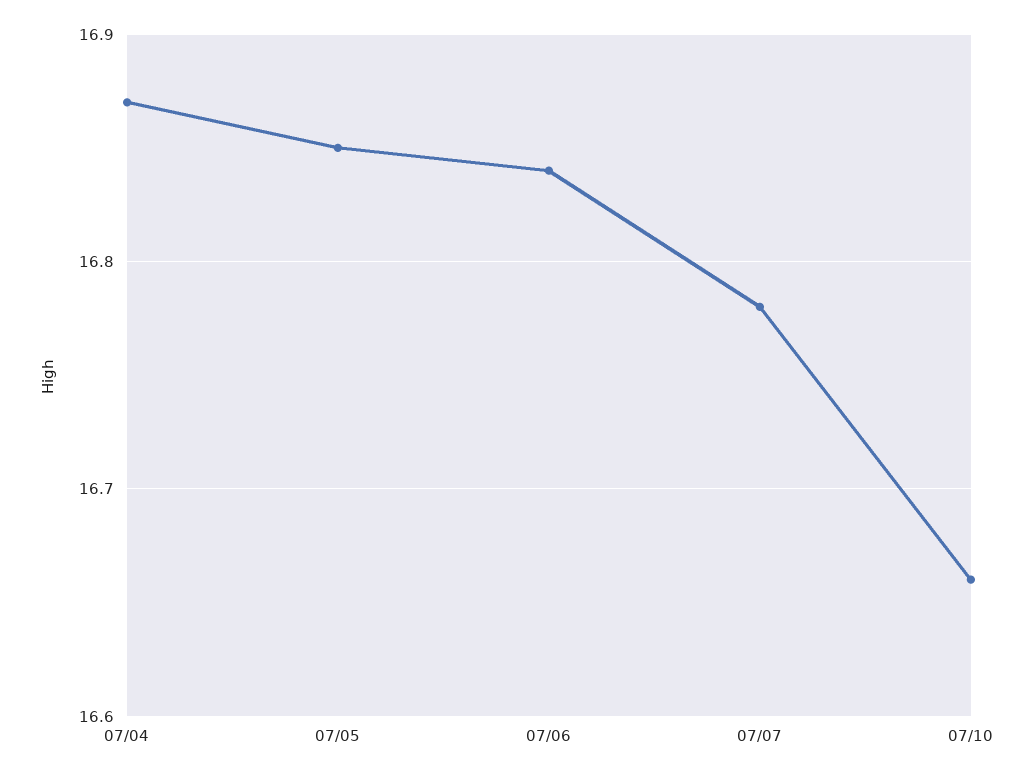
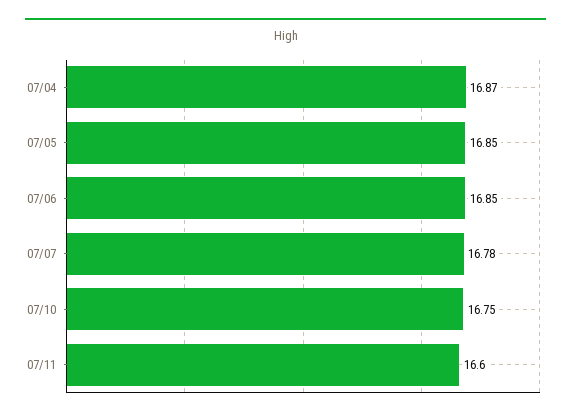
07/06: 16.84 -> 16.85
07/10: 16.66 -> 16.75
07/11: none -> 16.6

